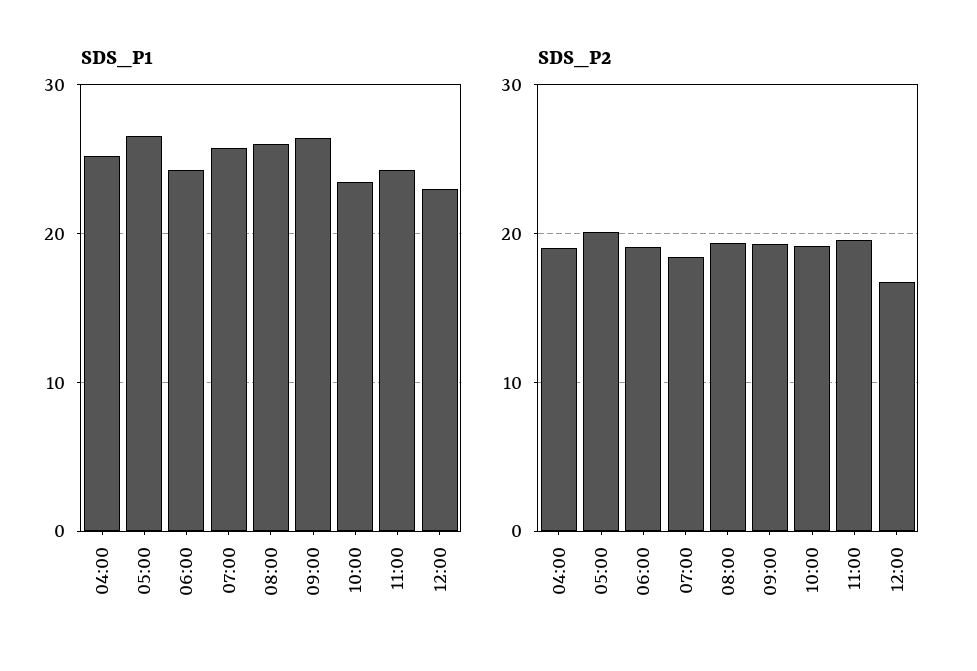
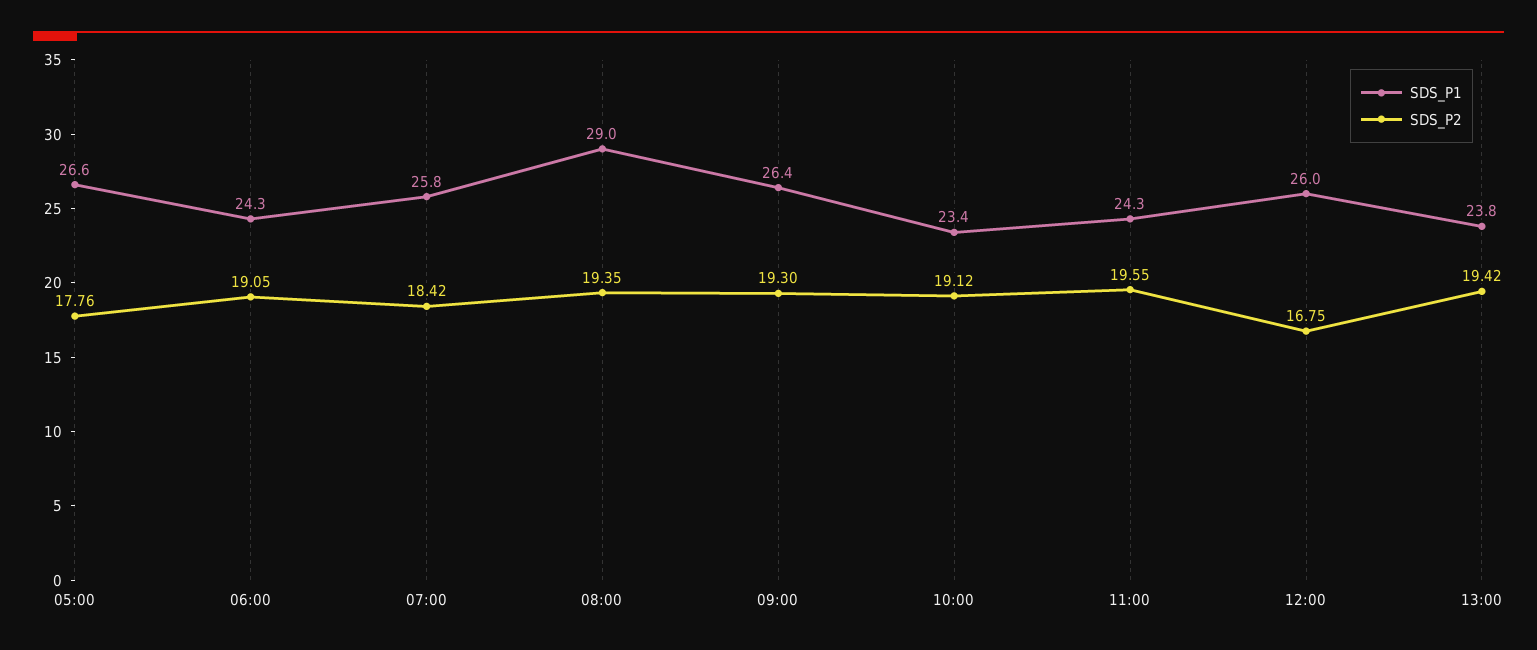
SDS_P1, 04:00: 25 -> none
SDS_P1, 08:00: 26 -> 29
SDS_P1, 12:00: 23 -> 26
SDS_P2, 04:00: 19 -> none
SDS_P2, 05:00: 20 -> 17.76
SDS_P1, 13:00: none -> 23.8
SDS_P2, 13:00: none -> 19.42

